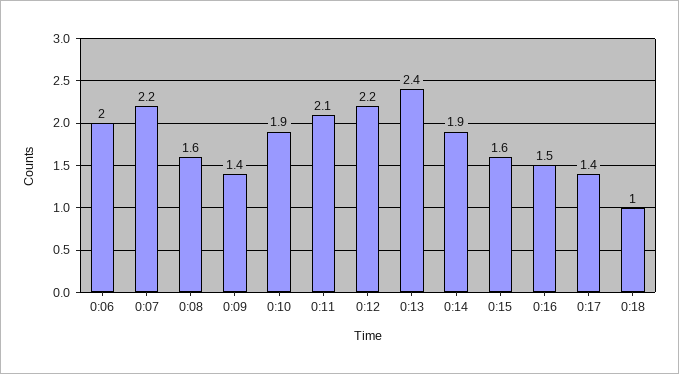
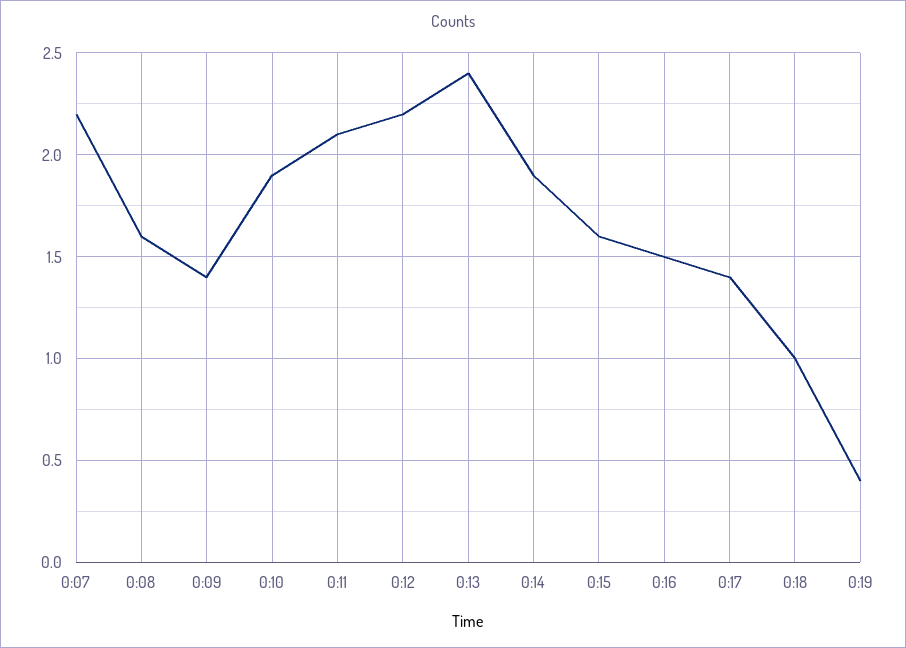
0:06: 2 -> none
0:19: none -> 0.4

